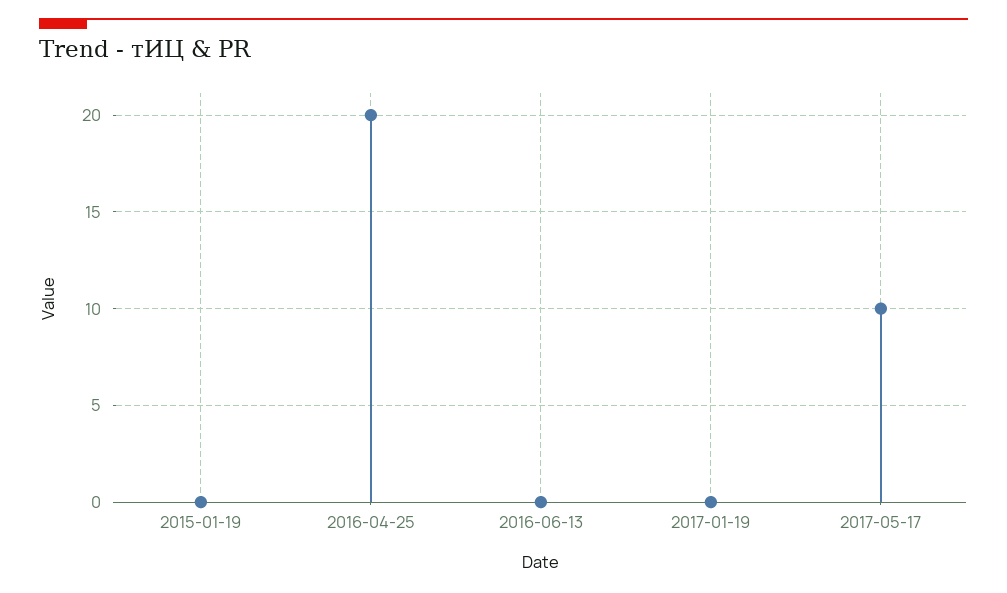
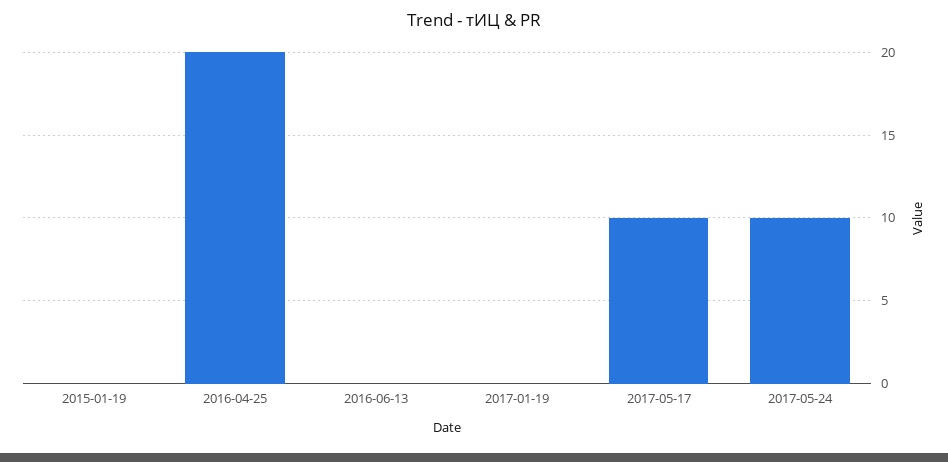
2017-05-24: none -> 10

